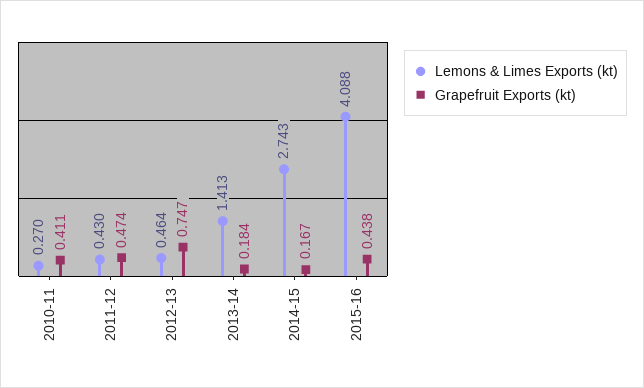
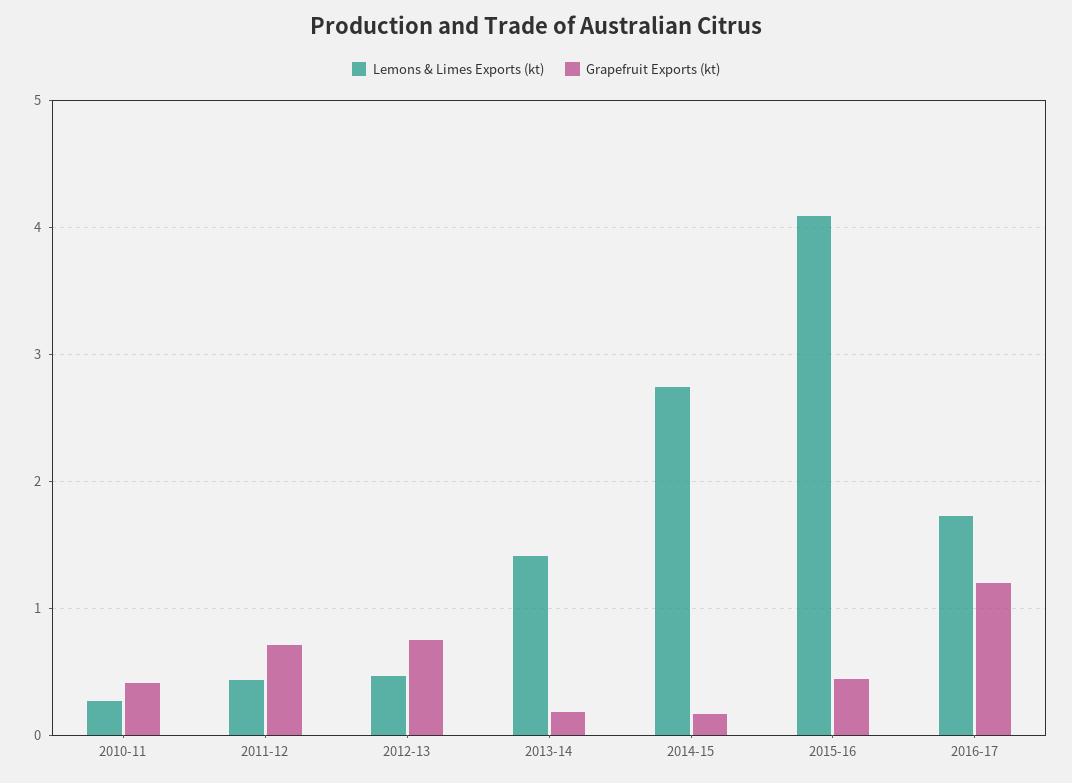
Grapefruit Exports (kt), 2011-12: 0.474 -> 0.7
Lemons & Limes Exports (kt), 2016-17: none -> 1.7
Grapefruit Exports (kt), 2016-17: none -> 1.2

